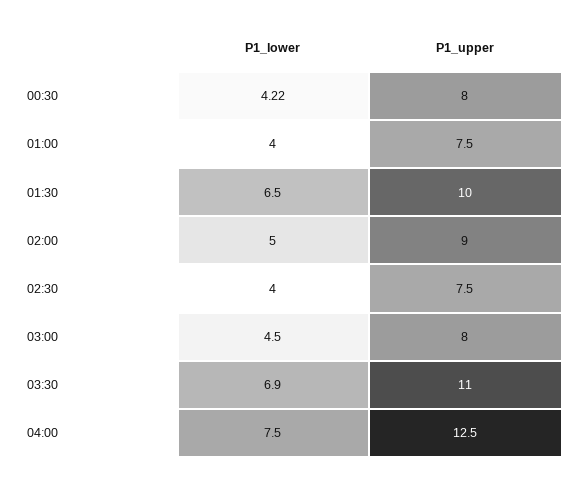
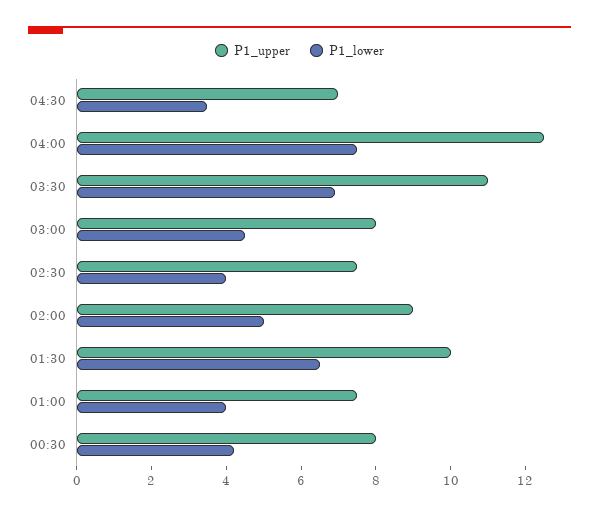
P1_upper, 04:30: none -> 7
P1_lower, 04:30: none -> 3.5

